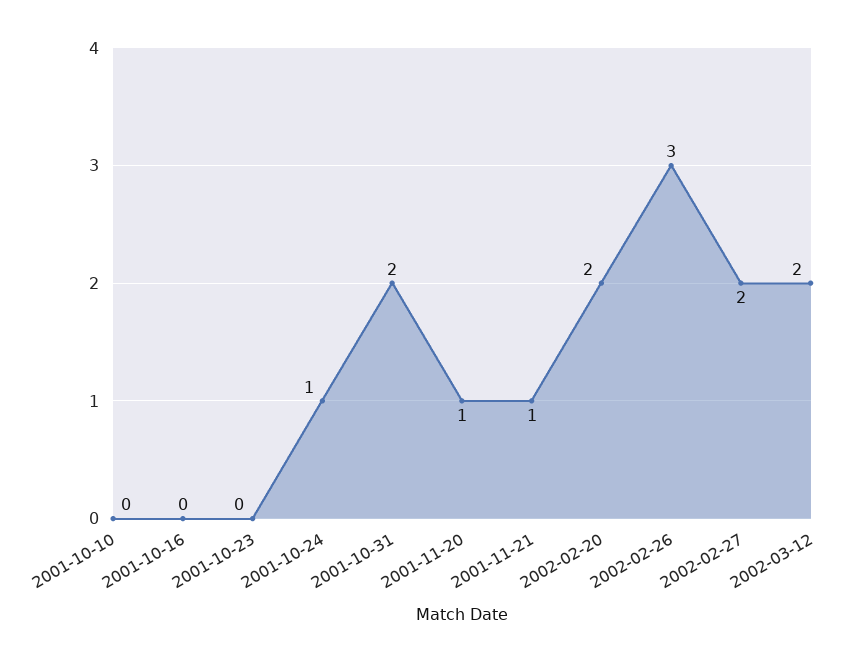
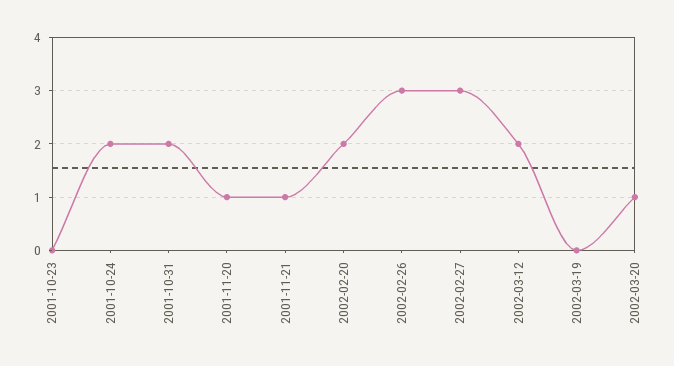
2001-10-10: 0 -> none
2001-10-16: 0 -> none
2001-10-24: 1 -> 2
2002-02-27: 2 -> 3
2002-03-19: none -> 0
2002-03-20: none -> 1

